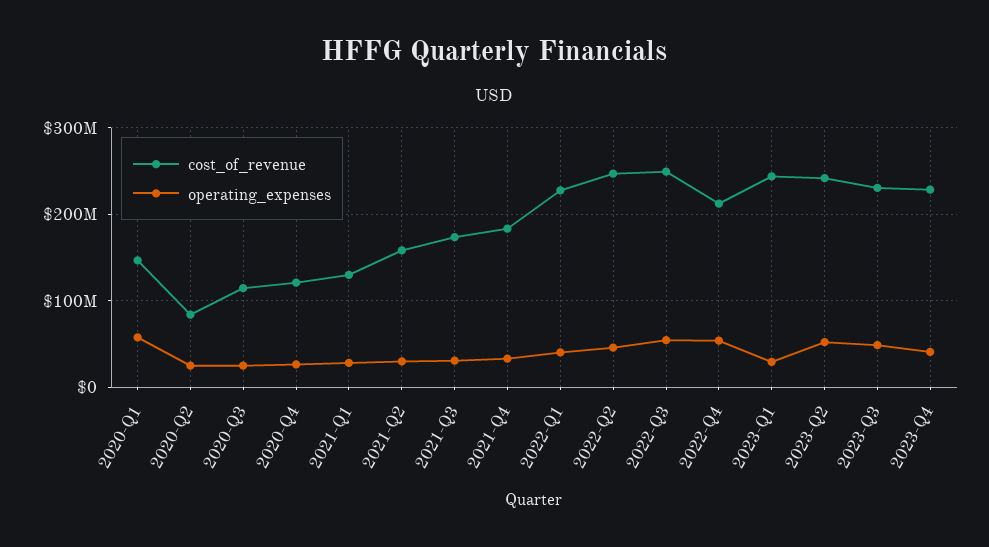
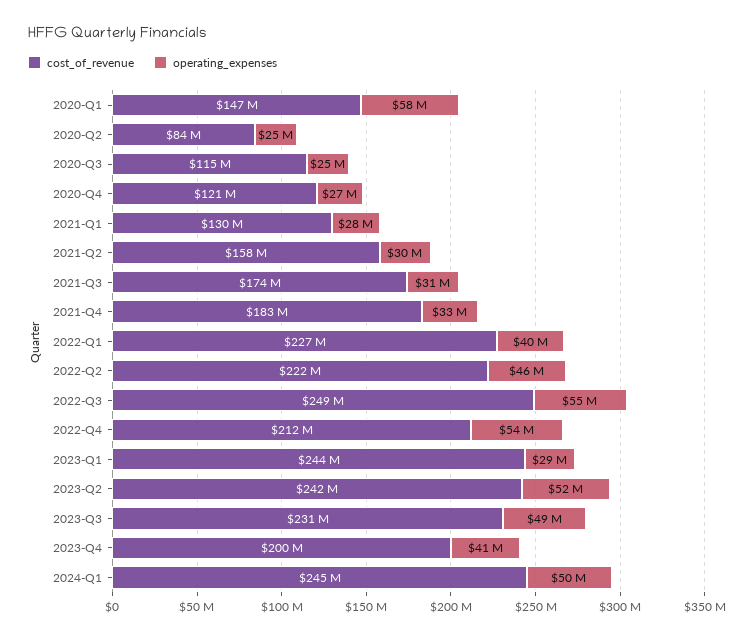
cost_of_revenue, 2022-Q2: 250000000 -> 222000000
cost_of_revenue, 2023-Q4: 230000000 -> 200000000
cost_of_revenue, 2024-Q1: none -> 245000000
operating_expenses, 2024-Q1: none -> 50000000

